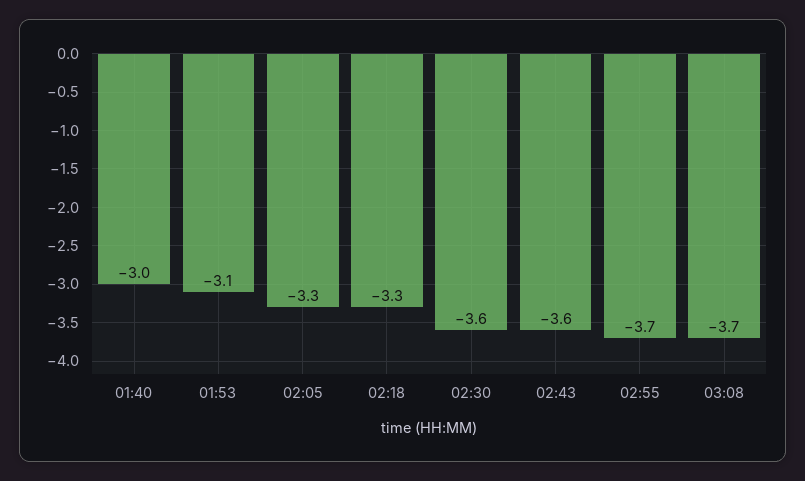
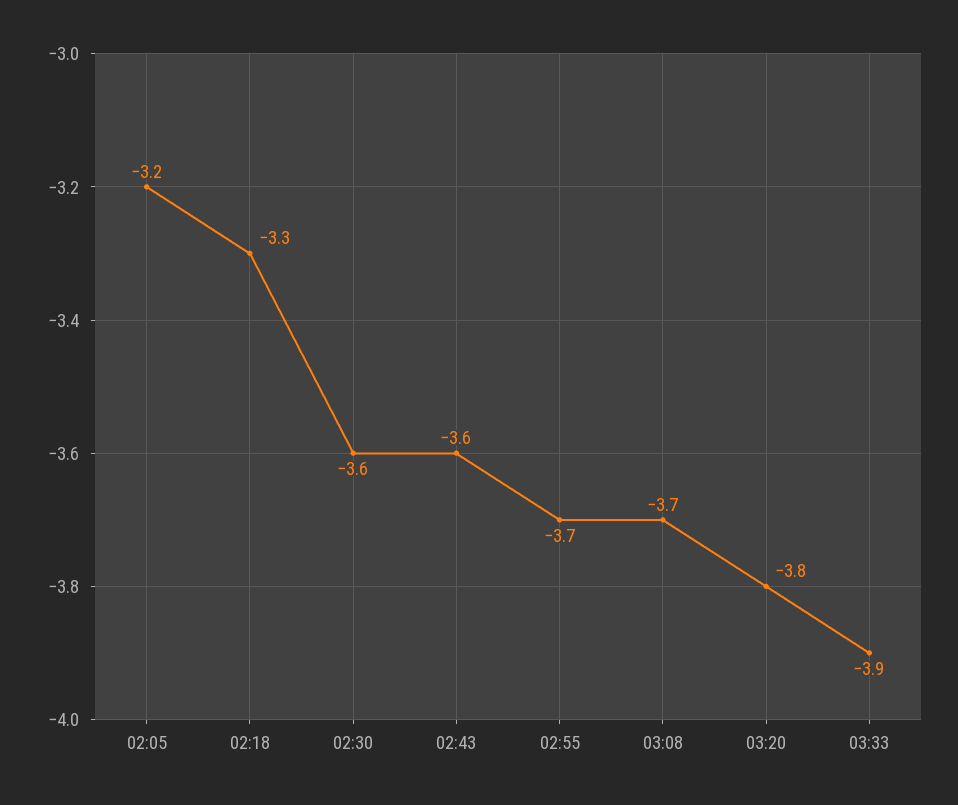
01:40: -3 -> none
01:53: -3.1 -> none
02:05: -3.3 -> -3.2
03:20: none -> -3.8
03:33: none -> -3.9

